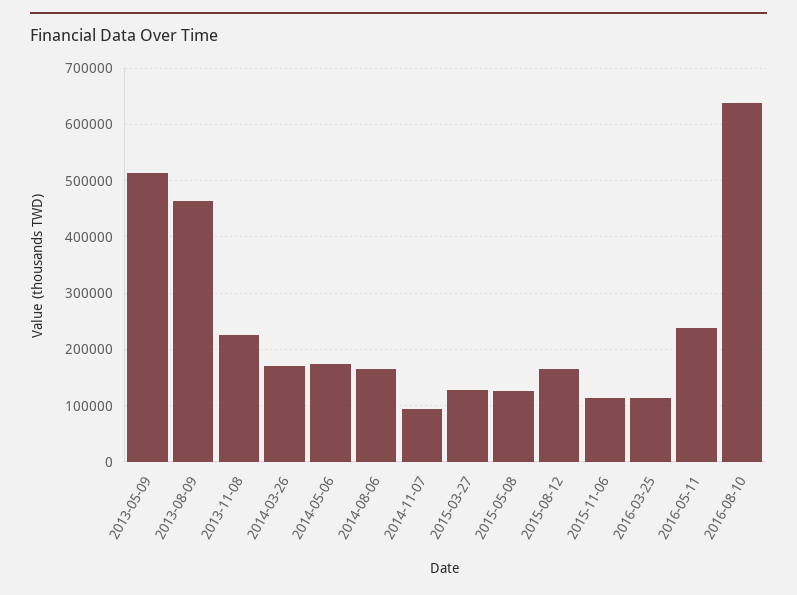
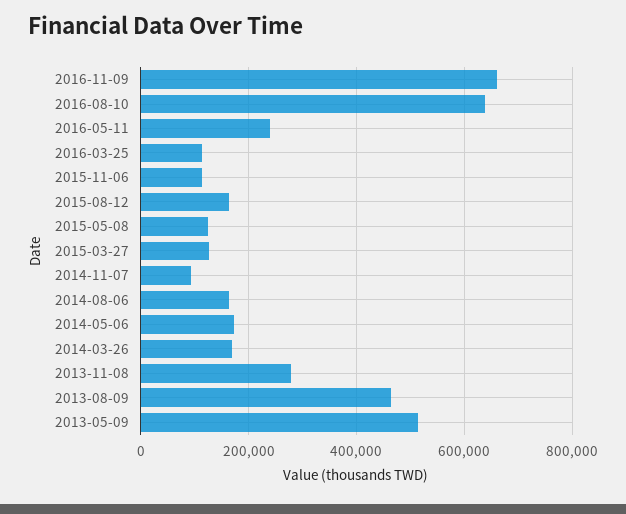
2013-11-08: 220000 -> 280000
2016-11-09: none -> 660000

